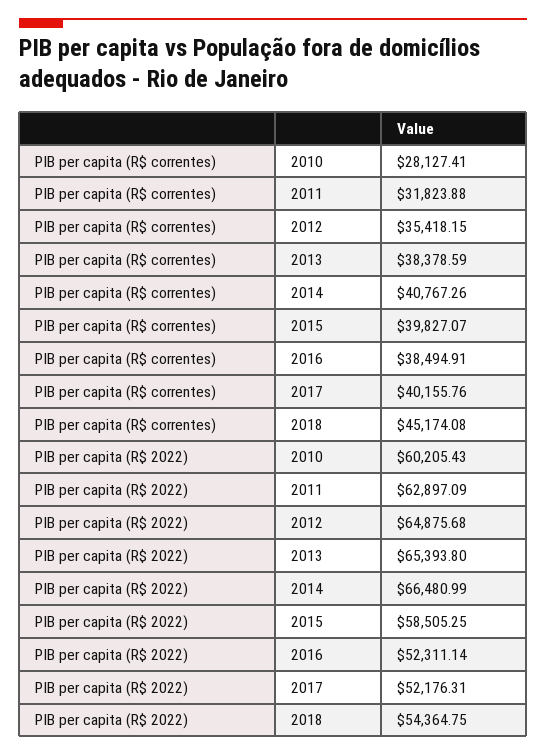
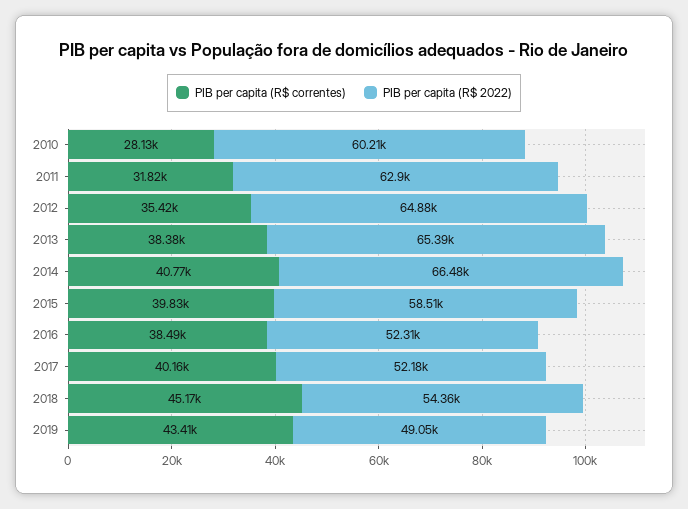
PIB per capita (R$ correntes), 2019: none -> 43410
PIB per capita (R$ 2022), 2019: none -> 49050

